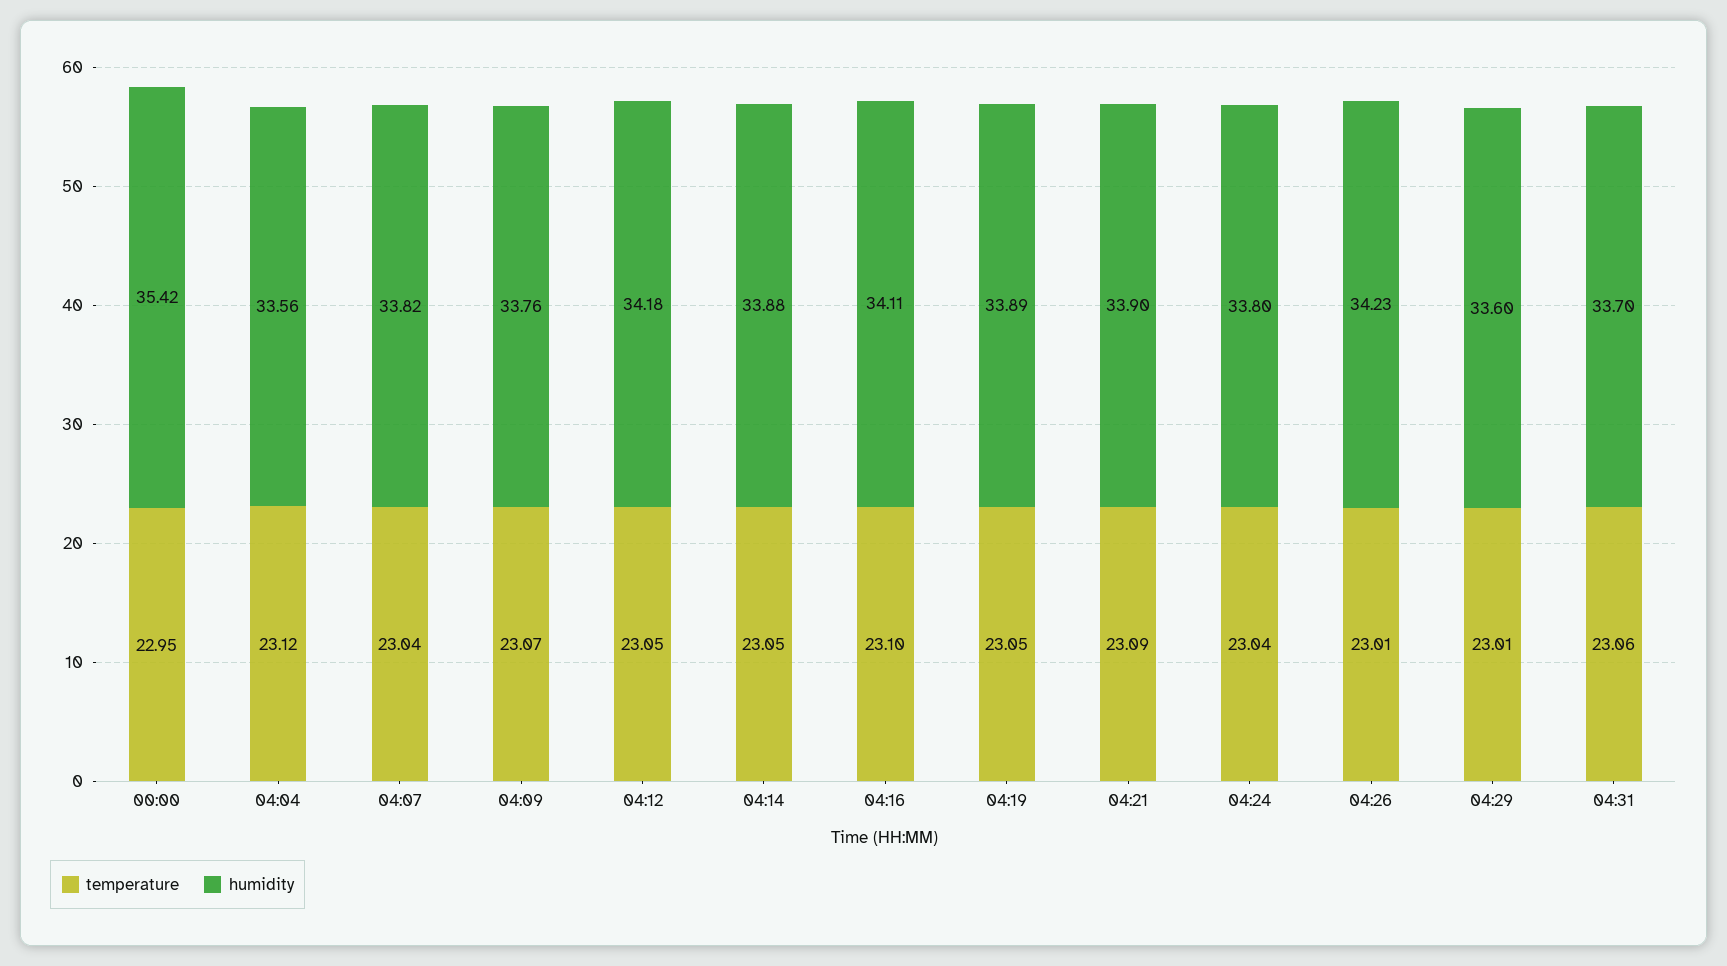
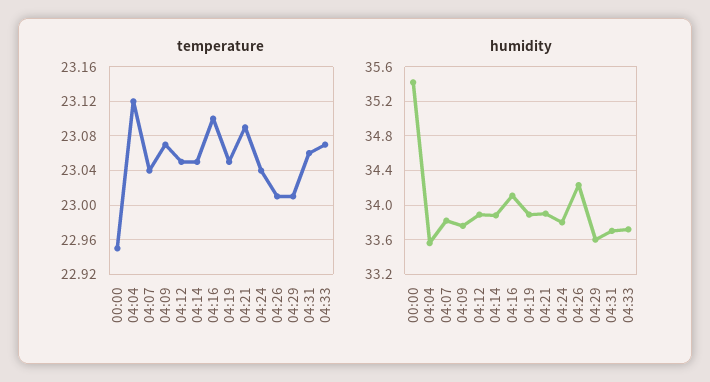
humidity, 04:12: 34.18 -> 33.9
temperature, 04:33: none -> 23.07
humidity, 04:33: none -> 33.7

